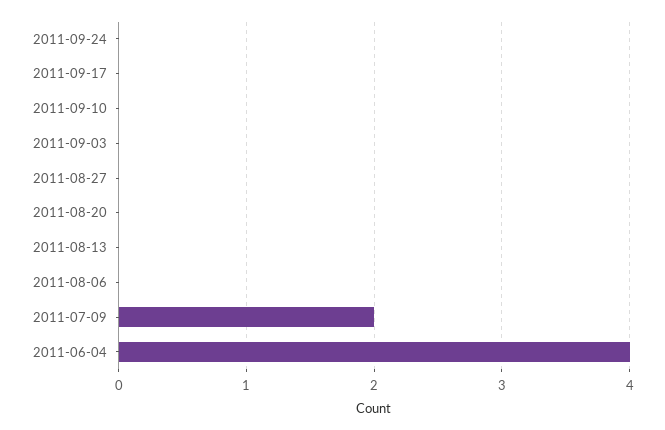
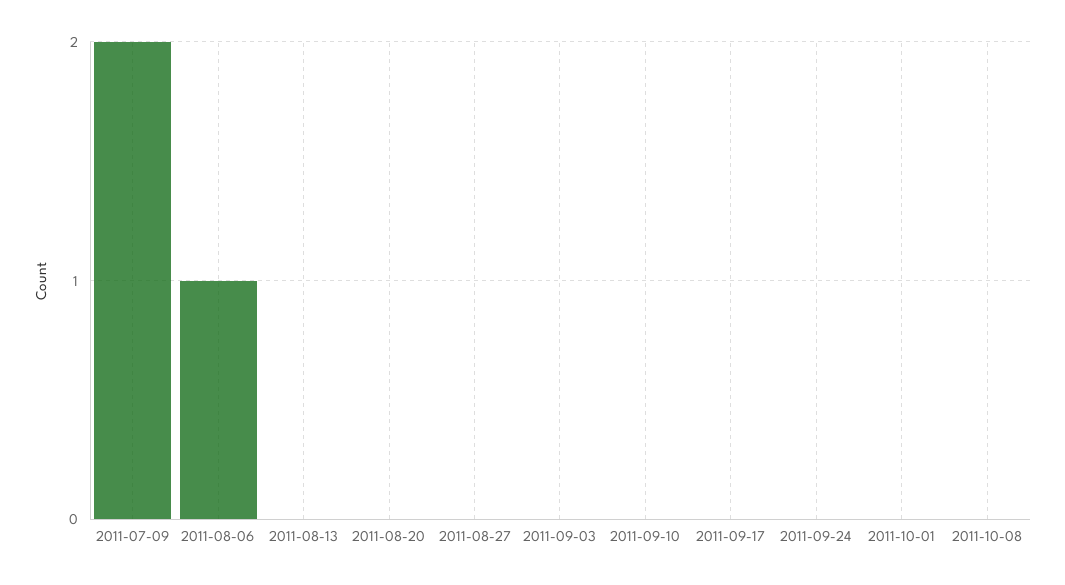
2011-08-06: 0 -> 1
2011-06-04: 4 -> none
2011-10-01: none -> 0
2011-10-08: none -> 0

